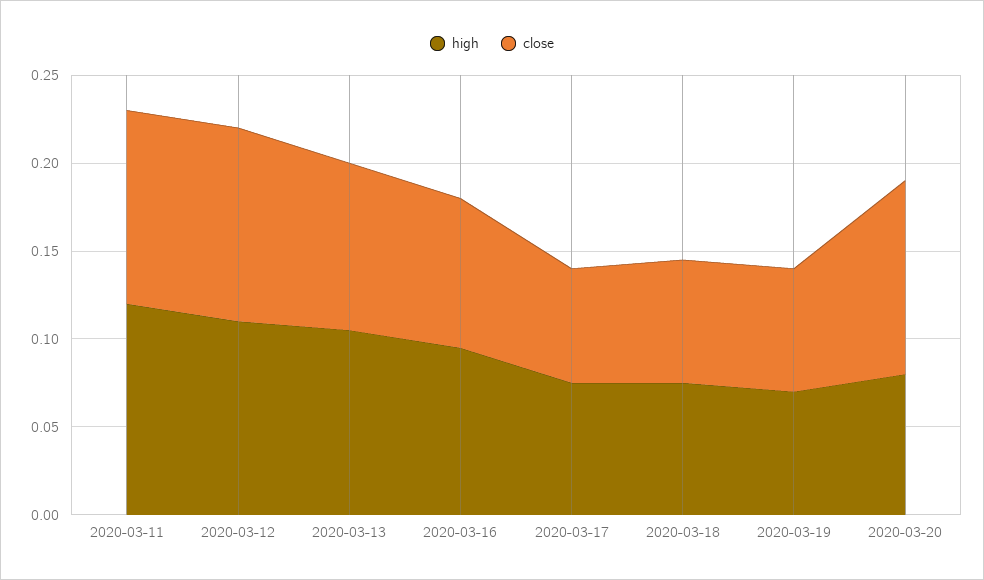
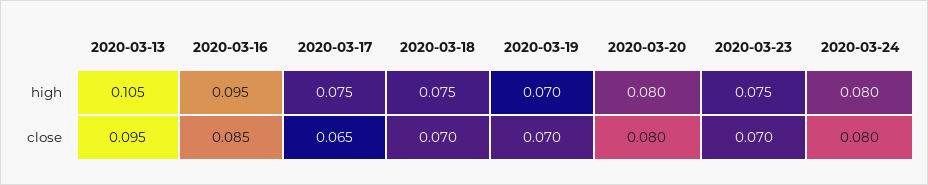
high, 2020-03-11: 0.12 -> none
close, 2020-03-11: 0.11 -> none
high, 2020-03-12: 0.11 -> none
close, 2020-03-12: 0.11 -> none
close, 2020-03-20: 0.11 -> 0.08
high, 2020-03-23: none -> 0.075
high, 2020-03-24: none -> 0.08
close, 2020-03-23: none -> 0.07
close, 2020-03-24: none -> 0.08

